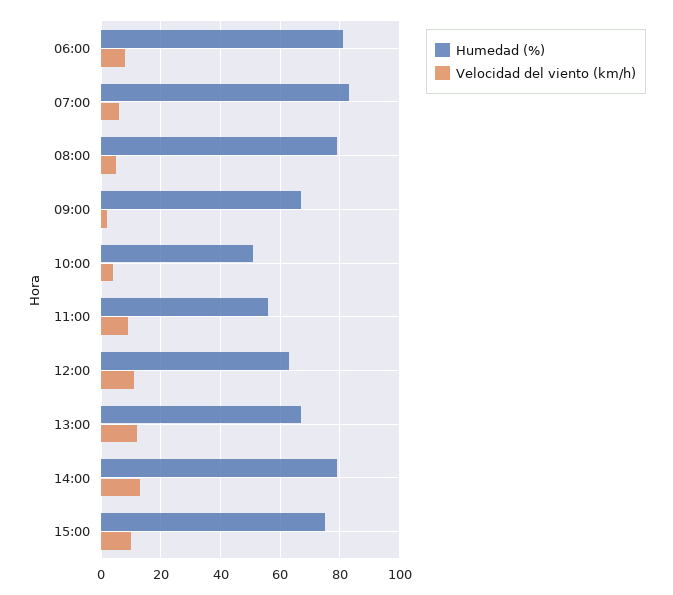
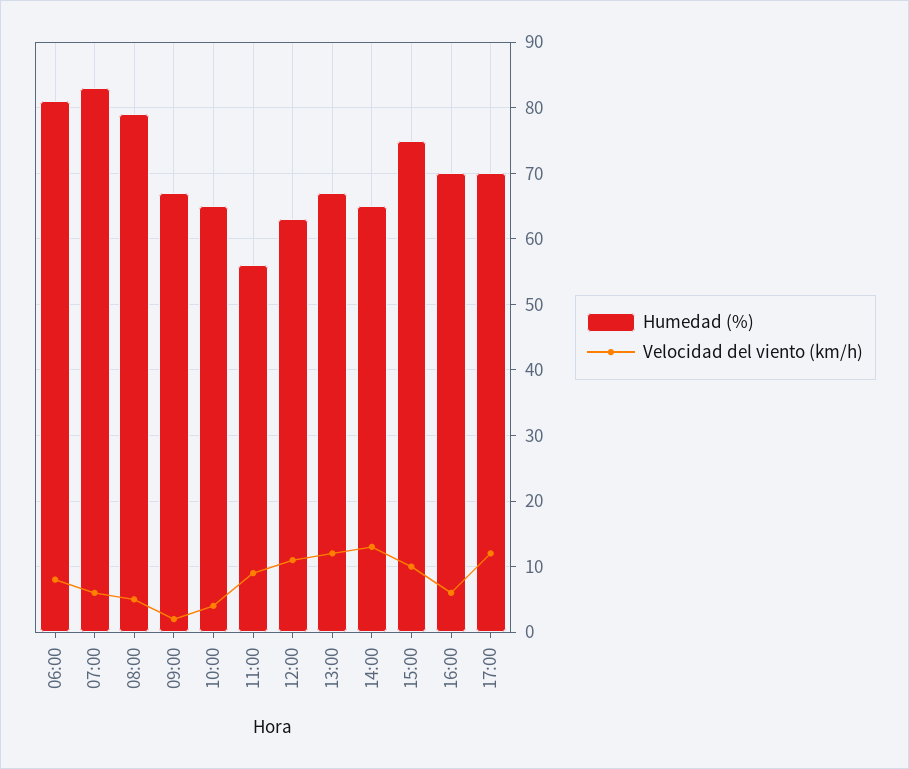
Humedad (%), 10:00: 50 -> 65
Humedad (%), 14:00: 80 -> 65
Humedad (%), 16:00: none -> 70
Velocidad del viento (km/h), 16:00: none -> 6
Humedad (%), 17:00: none -> 70
Velocidad del viento (km/h), 17:00: none -> 12

